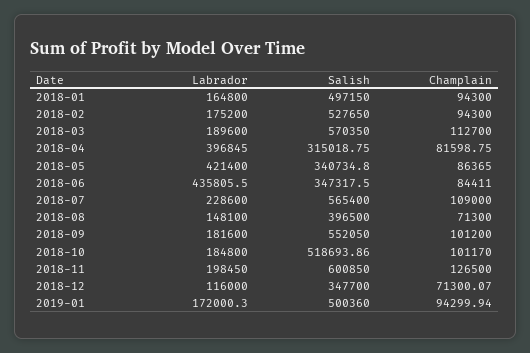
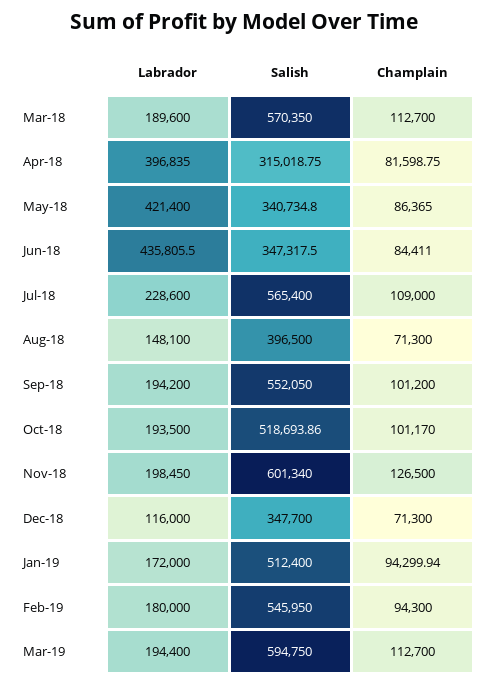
Labrador, 2018-01: 164800 -> none
Salish, 2018-01: 497150 -> none
Champlain, 2018-01: 94300 -> none
Labrador, 2018-02: 175200 -> none
Salish, 2018-02: 527650 -> none
Champlain, 2018-02: 94300 -> none
Labrador, 2018-04: 396845 -> 396835
Labrador, 2018-09: 181600 -> 194200
Labrador, 2018-10: 184800 -> 193500
Salish, 2018-11: 600850 -> 601340
Champlain, 2018-12: 71300.07 -> 71300
Labrador, 2019-01: 172000.3 -> 172000
Salish, 2019-01: 500360 -> 512400
Labrador, Feb-19: none -> 180000
Salish, Feb-19: none -> 545950
Champlain, Feb-19: none -> 94300
Labrador, Mar-19: none -> 194400
Salish, Mar-19: none -> 594750
Champlain, Mar-19: none -> 112700

